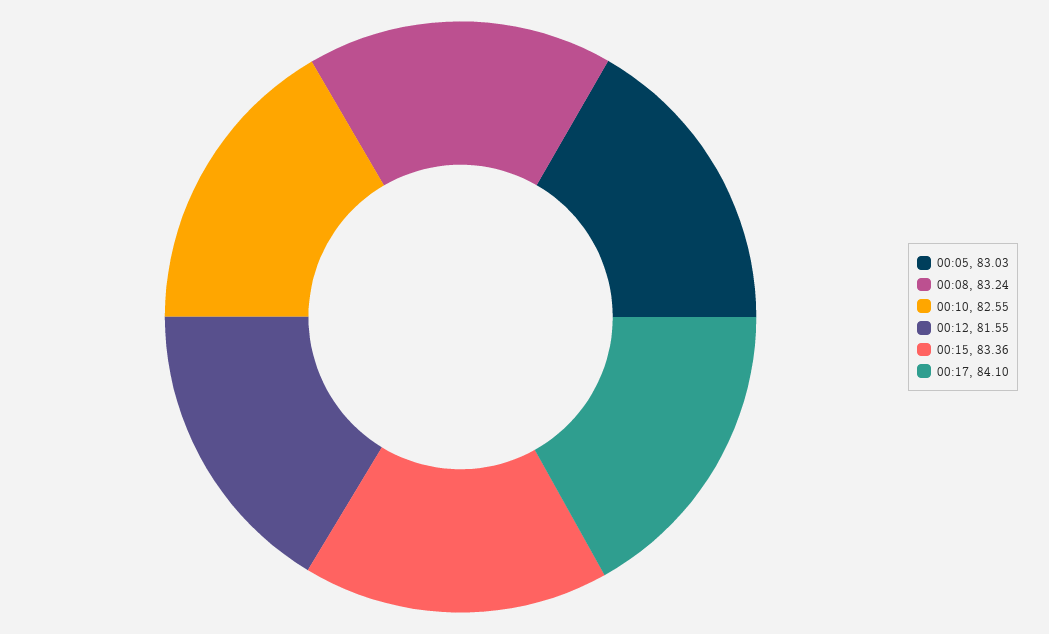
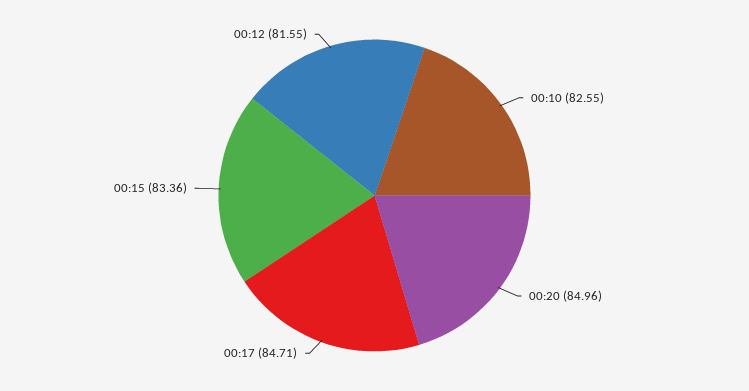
00:05: 83.03 -> none
00:08: 83.24 -> none
00:17: 84.1 -> 84.71
00:20: none -> 84.96

